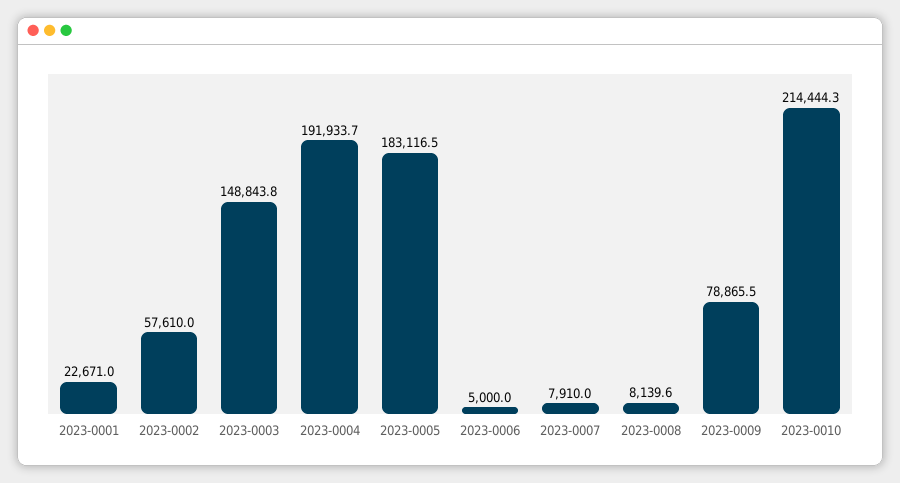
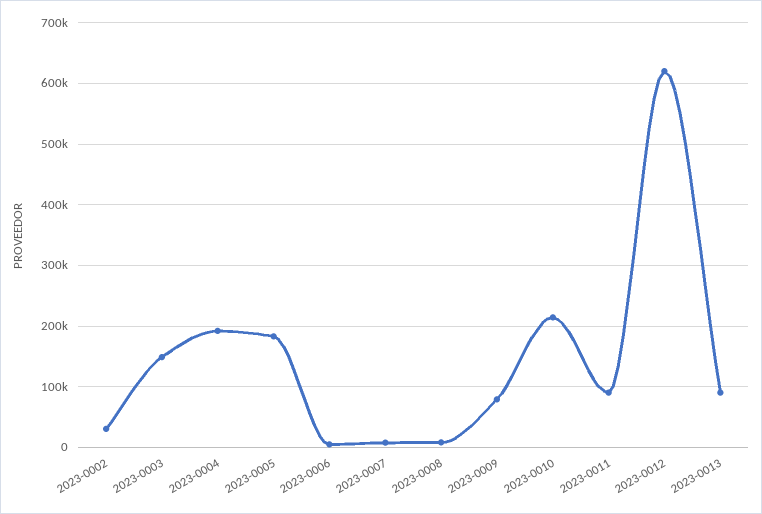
2023-0001: 22671 -> none
2023-0002: 57610 -> 30000
2023-0011: none -> 90000
2023-0012: none -> 620000
2023-0013: none -> 90000

